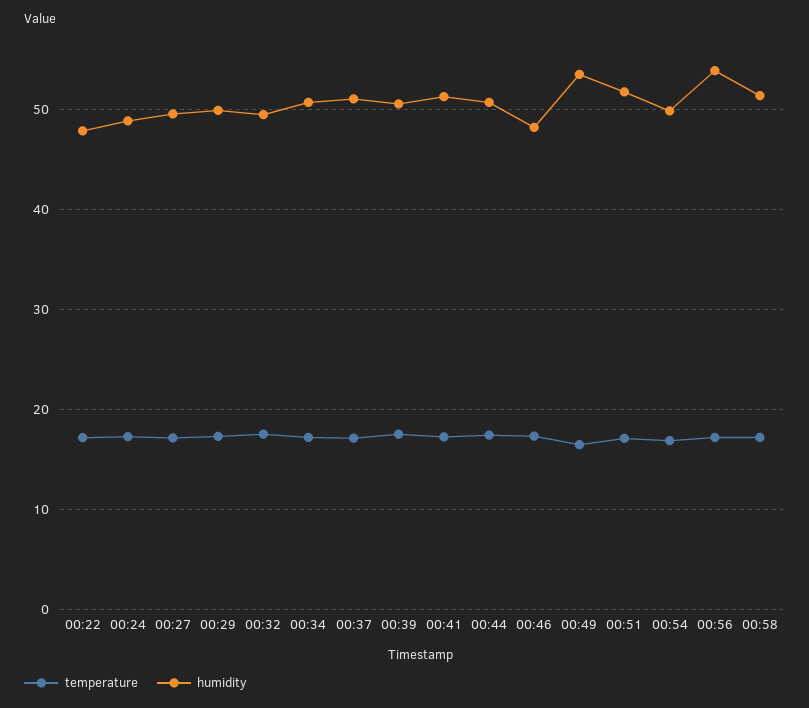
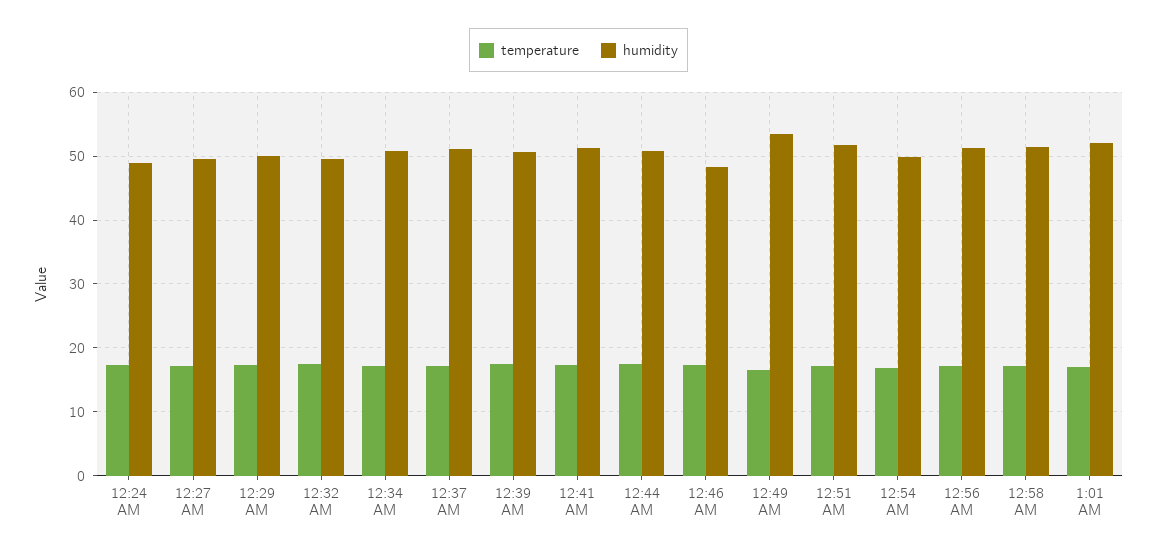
temperature, 00:22: 17 -> none
humidity, 00:22: 48 -> none
humidity, 00:56: 54 -> 51
temperature, 1:01 AM: none -> 17
humidity, 1:01 AM: none -> 52

